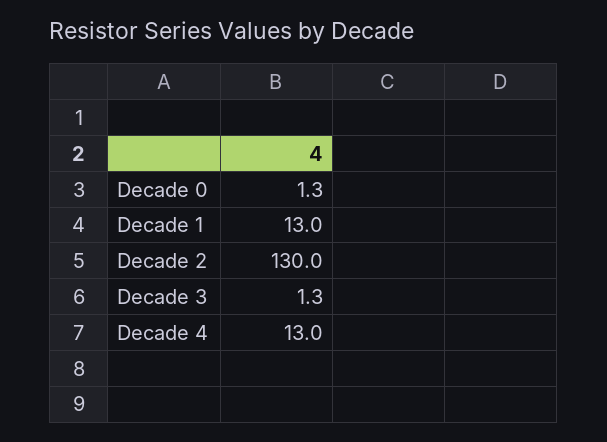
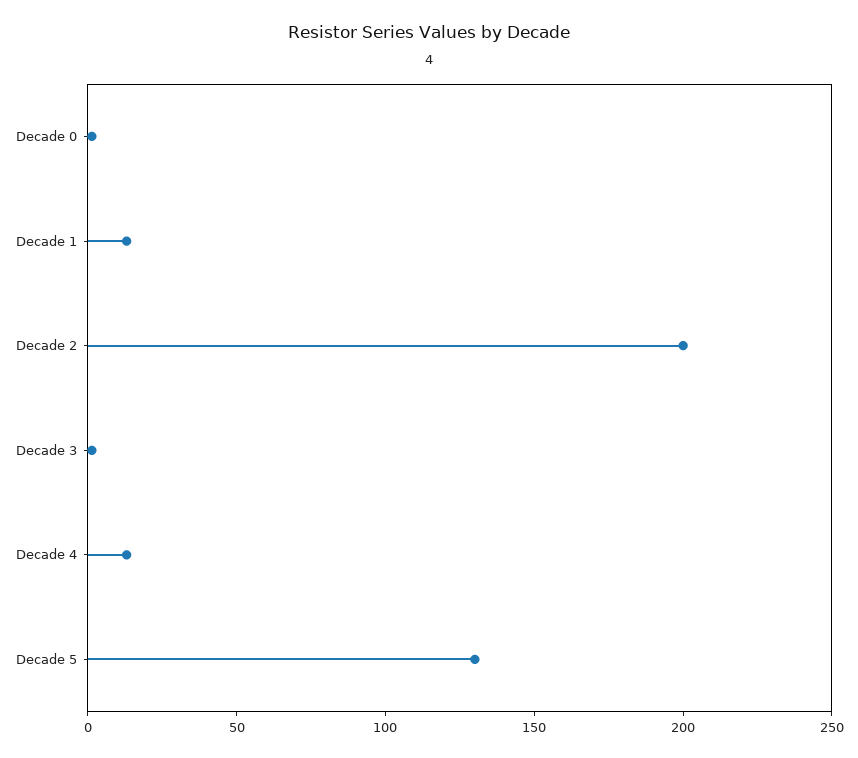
Decade 2: 130 -> 200
Decade 5: none -> 130

